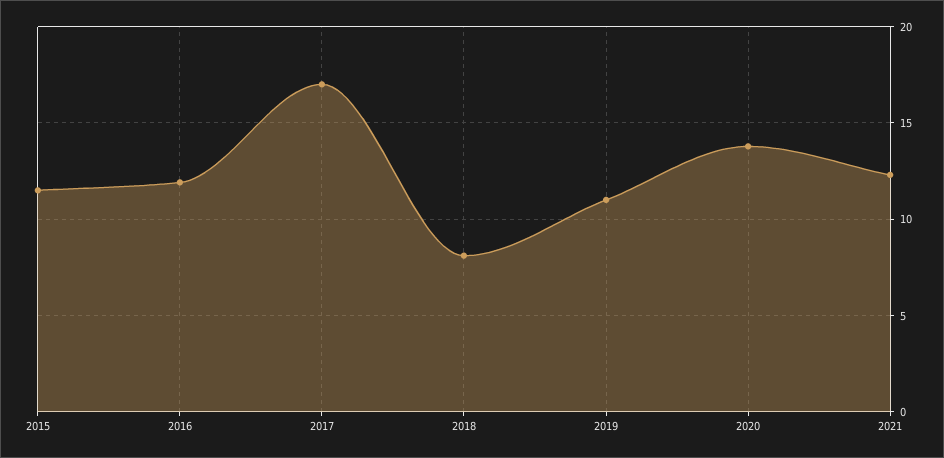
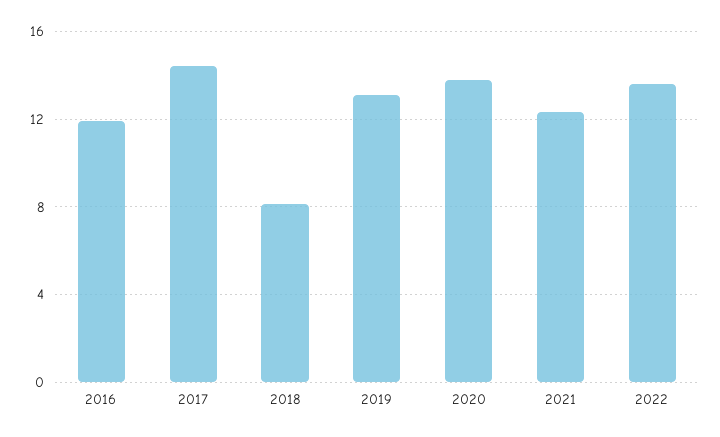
2015: 11.5 -> none
2017: 17 -> 14.5
2019: 11 -> 13
2022: none -> 13.5

